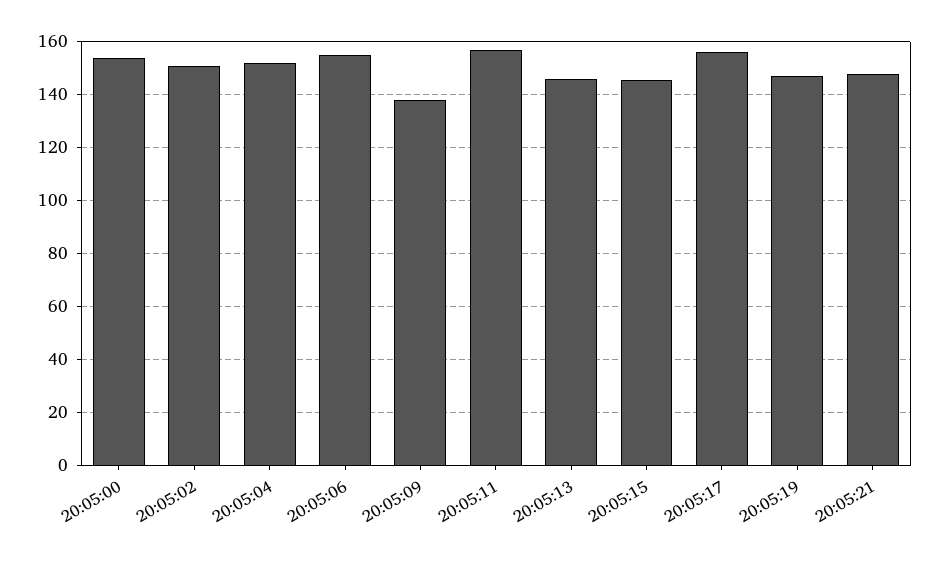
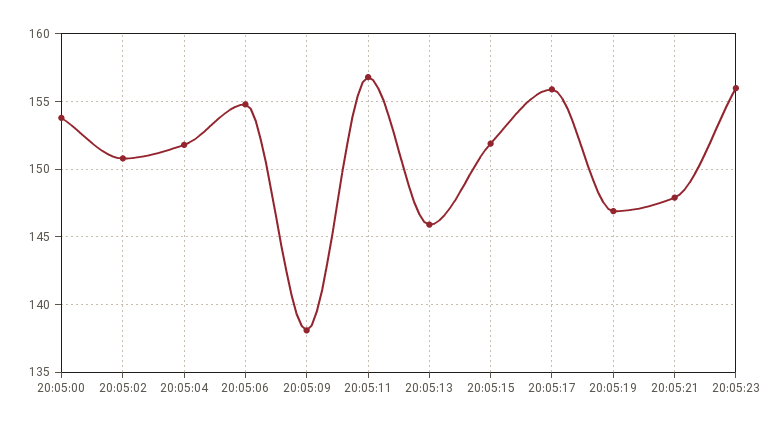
20:05:15: 145 -> 152
20:05:23: none -> 156

